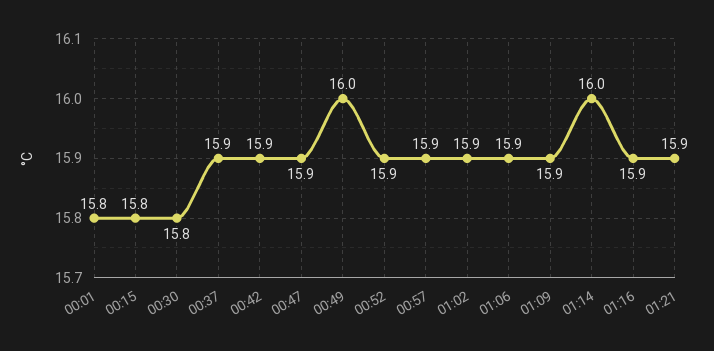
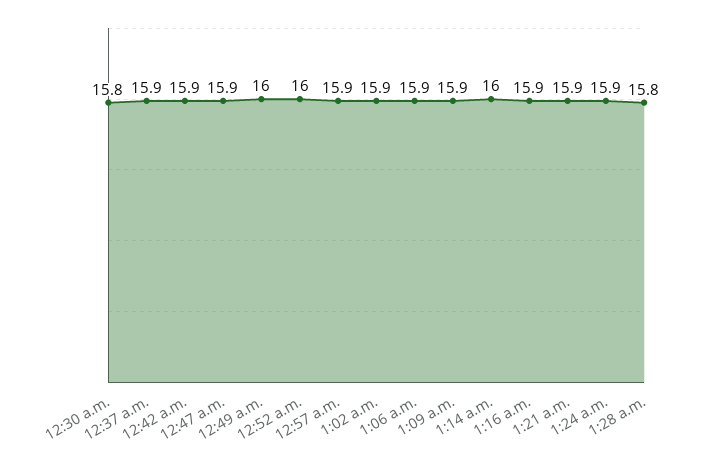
00:01: 15.8 -> none
00:15: 15.8 -> none
00:52: 15.9 -> 16
1:24 a.m.: none -> 15.9
1:28 a.m.: none -> 15.8

